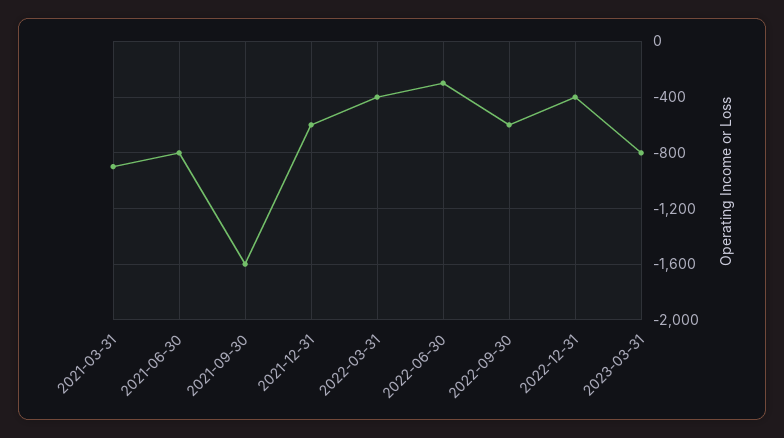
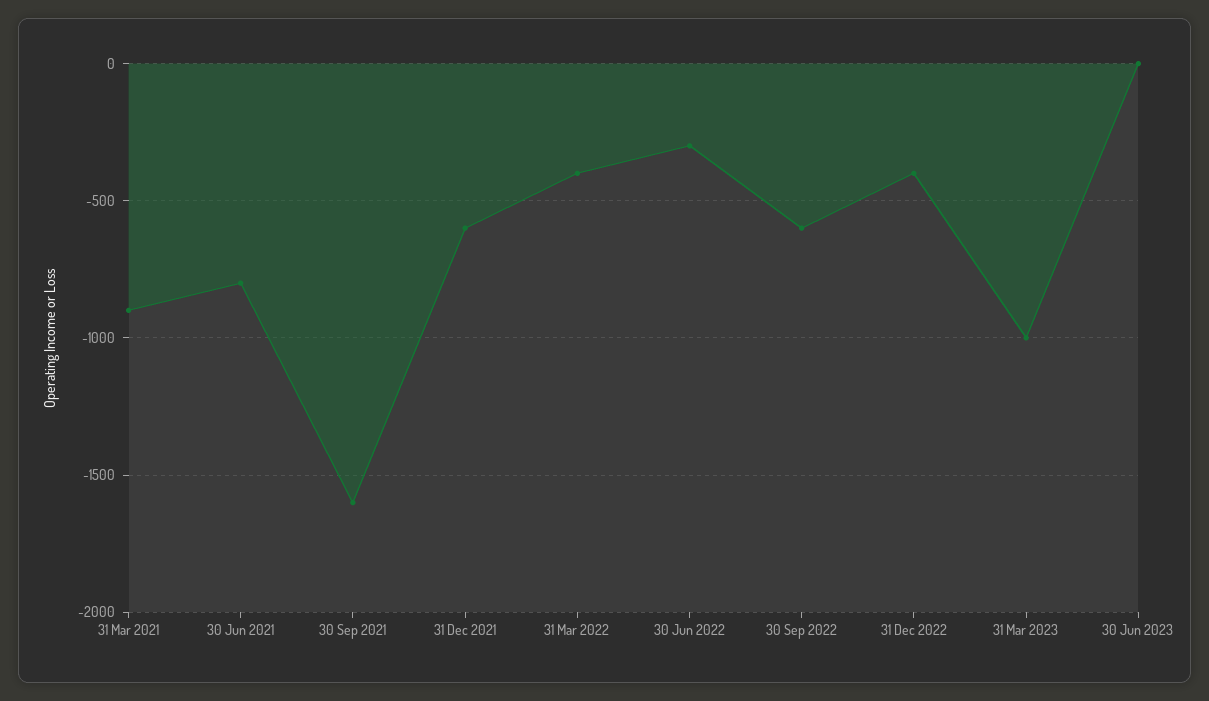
2023-03-31: -800 -> -1000
30 Jun 2023: none -> 0

